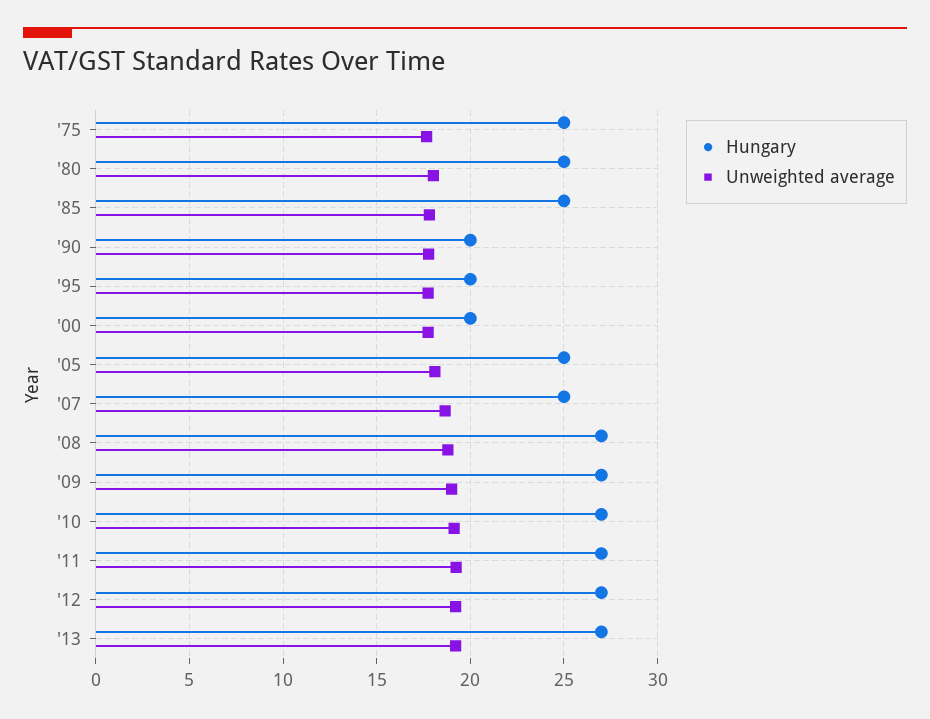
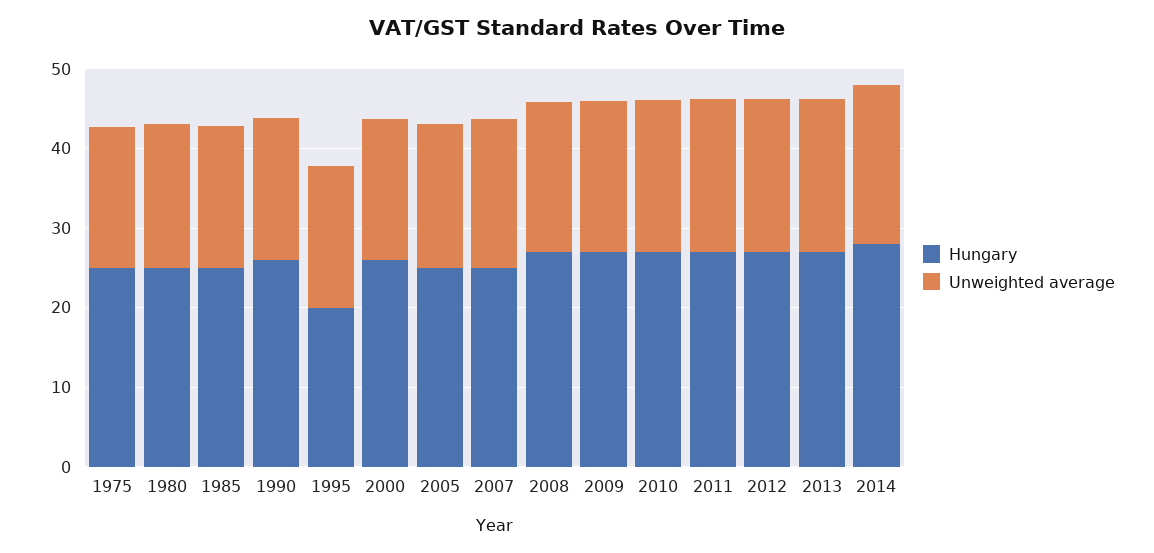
Hungary, '90: 20 -> 26
Hungary, '00: 20 -> 26
Hungary, 2014: none -> 28
Unweighted average, 2014: none -> 20

